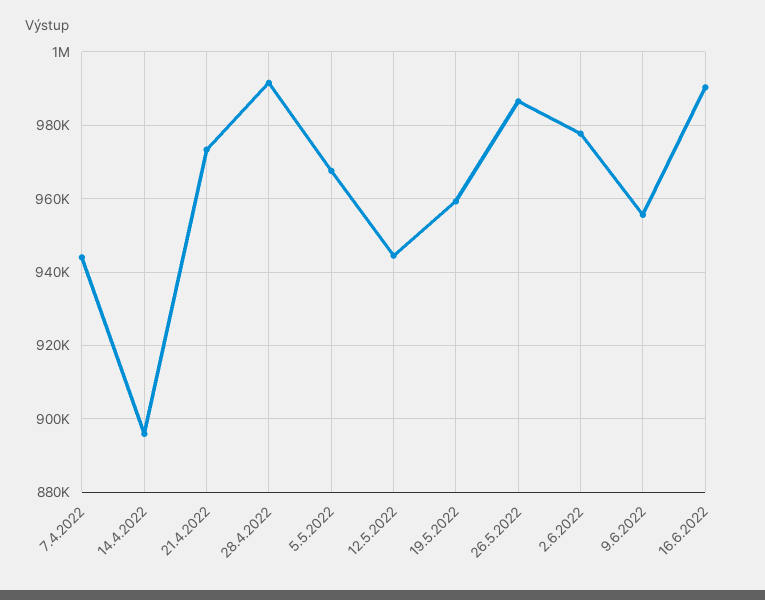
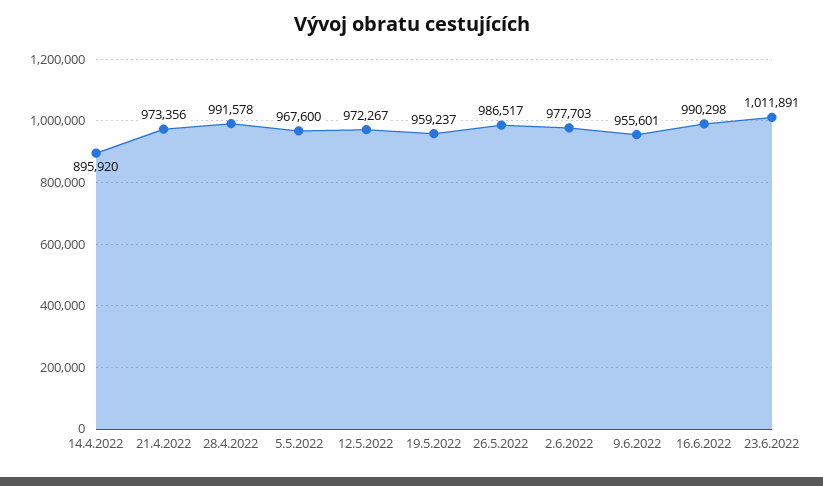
7.4.2022: 944000 -> none
12.5.2022: 944000 -> 972267
23.6.2022: none -> 1011891

